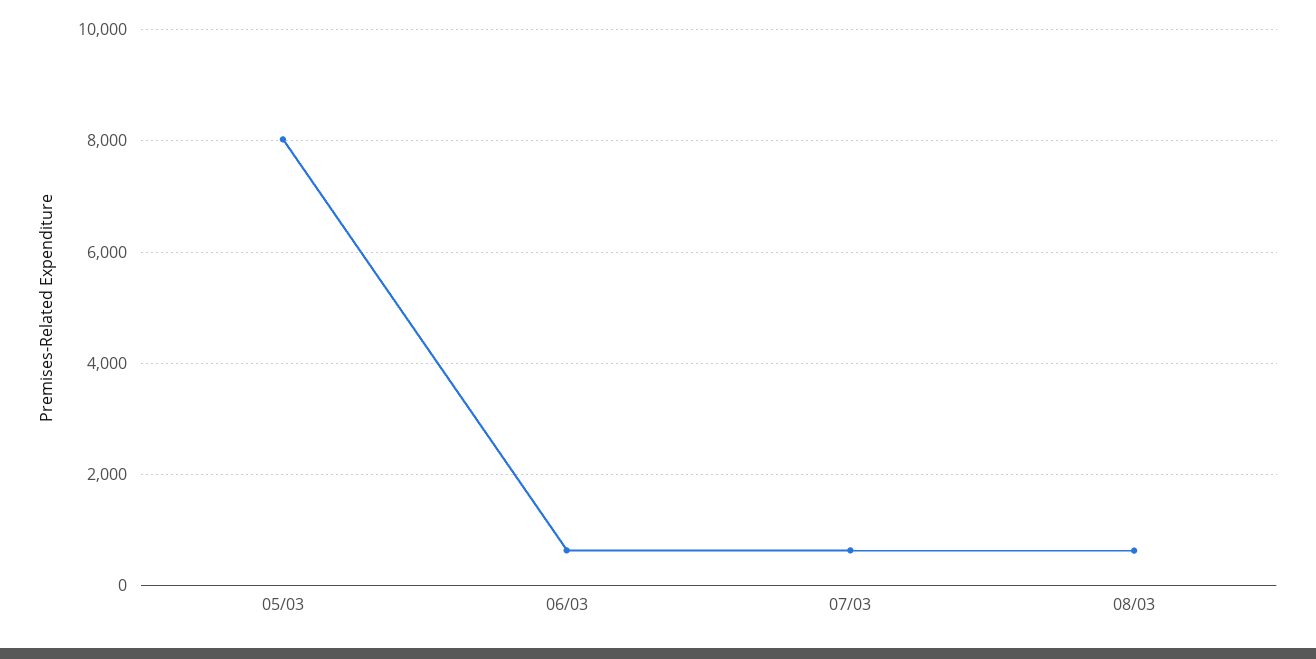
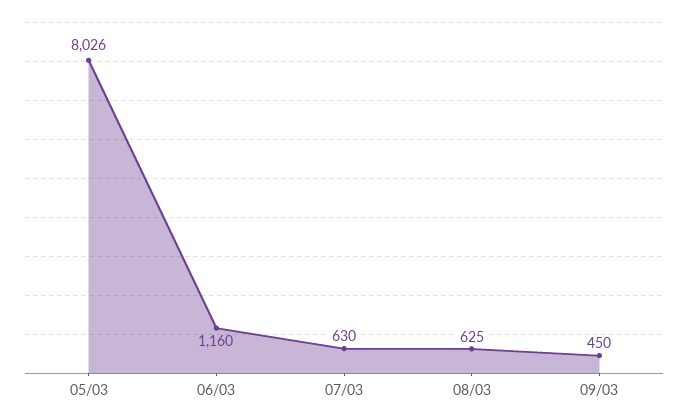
06/03: 600 -> 1160
09/03: none -> 450

